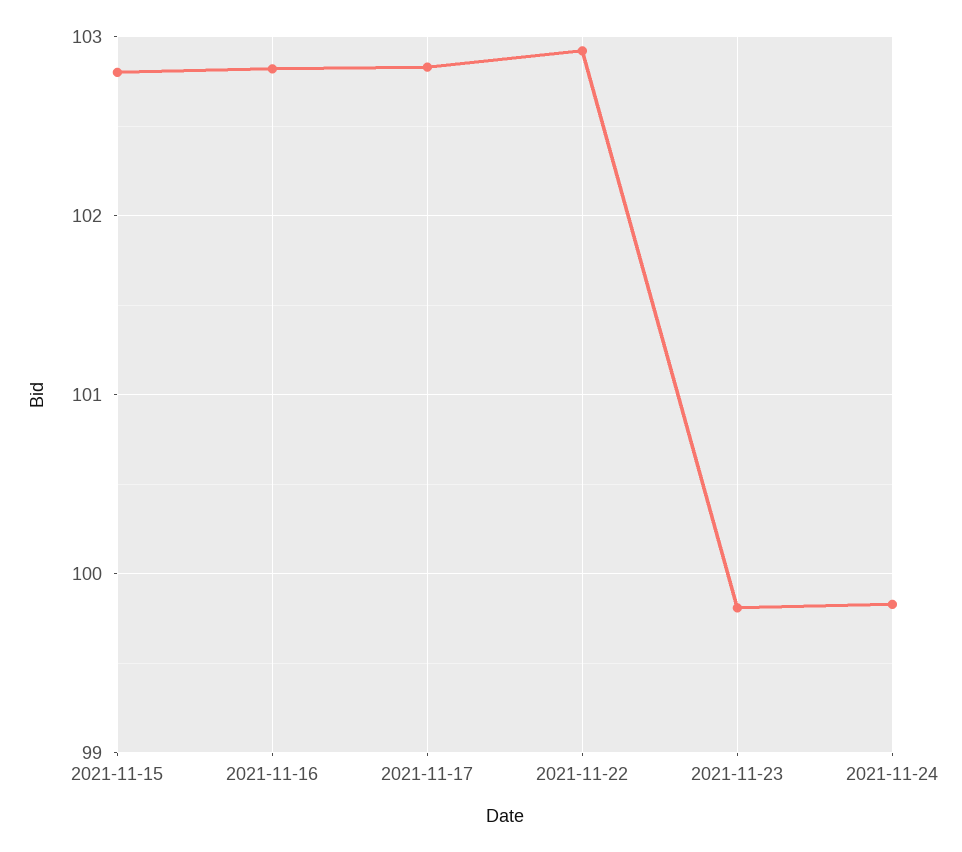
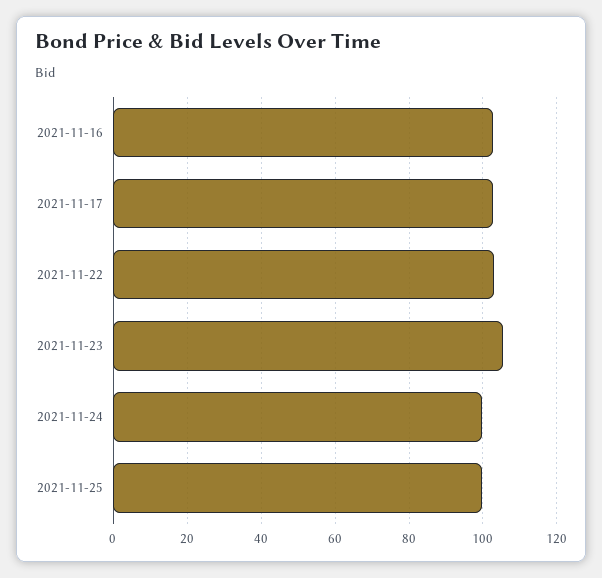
2021-11-15: 102.8 -> none
2021-11-23: 99.8 -> 106
2021-11-25: none -> 100

